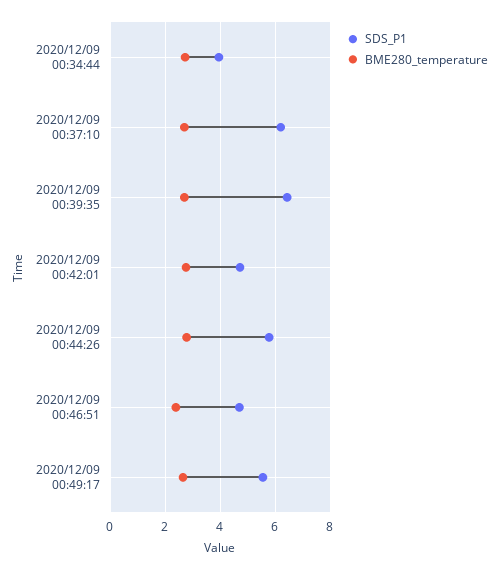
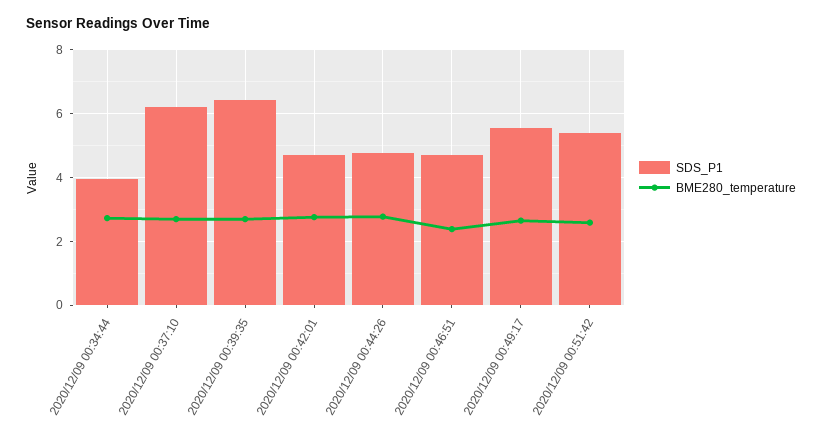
SDS_P1, 2020/12/09 00:44:26: 5.75 -> 4.8
SDS_P1, 2020/12/09 00:51:42: none -> 5.4
BME280_temperature, 2020/12/09 00:51:42: none -> 2.6

